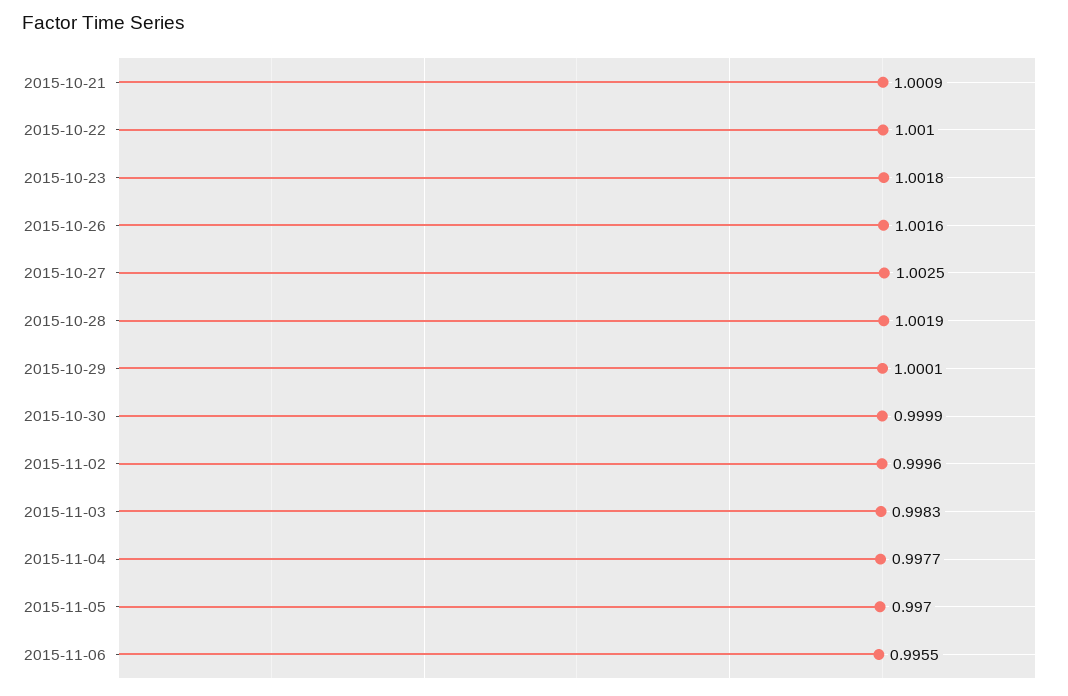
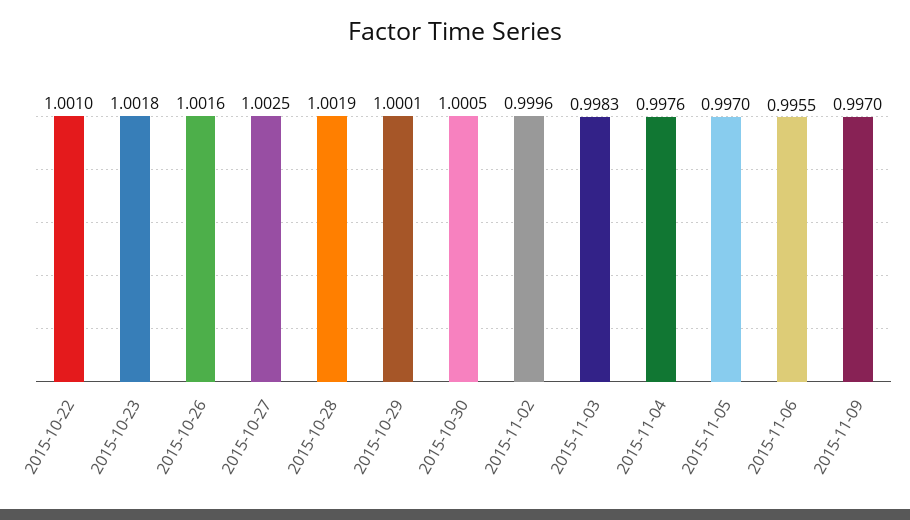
2015-10-21: 1.0009 -> none
2015-10-30: 0.9999 -> 1.0005
2015-11-04: 0.9977 -> 0.9976
2015-11-09: none -> 0.997

